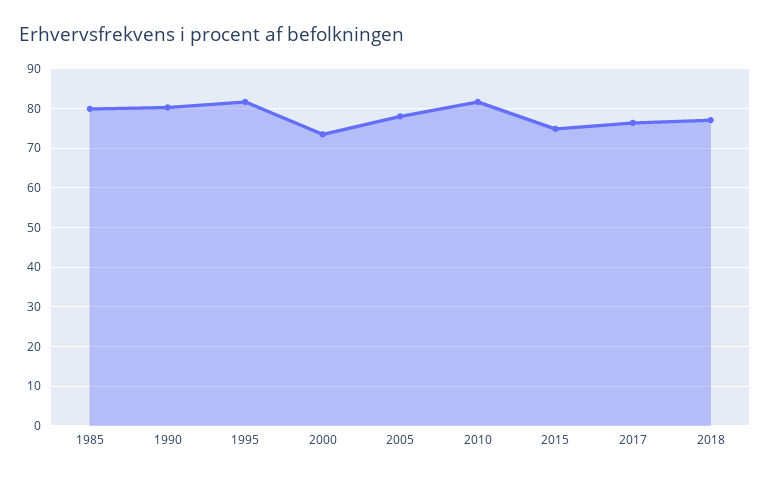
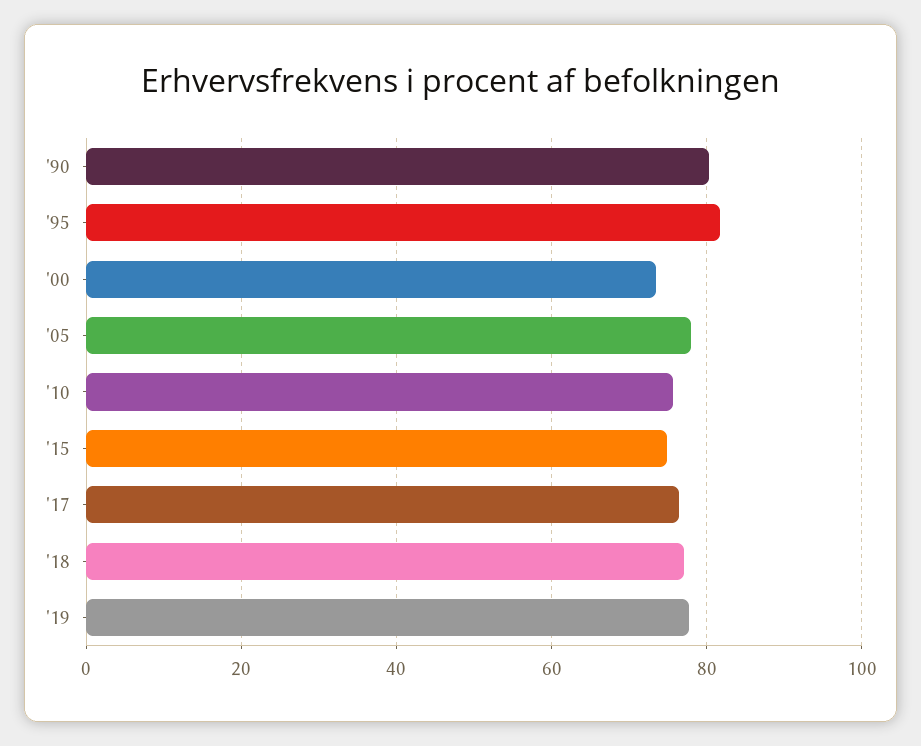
1985: 80 -> none
2010: 82 -> 76
'19: none -> 78

